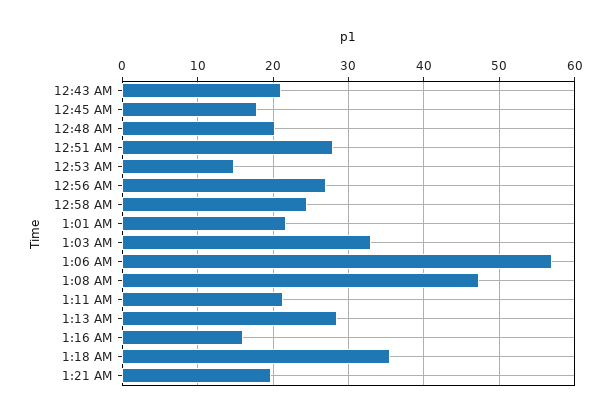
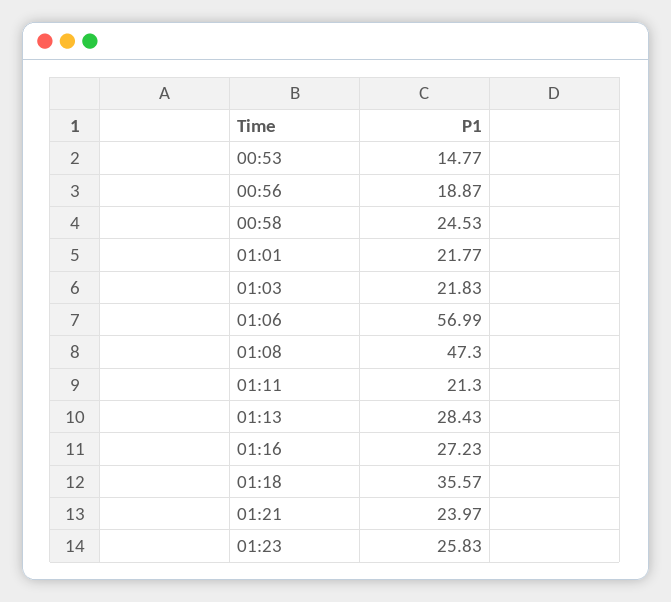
12:43 AM: 21 -> none
12:45 AM: 18 -> none
12:48 AM: 20 -> none
12:51 AM: 28 -> none
12:56 AM: 27 -> 18.87
1:03 AM: 33 -> 21.83
1:16 AM: 16 -> 27.23
1:21 AM: 20 -> 23.97
01:23: none -> 25.83

